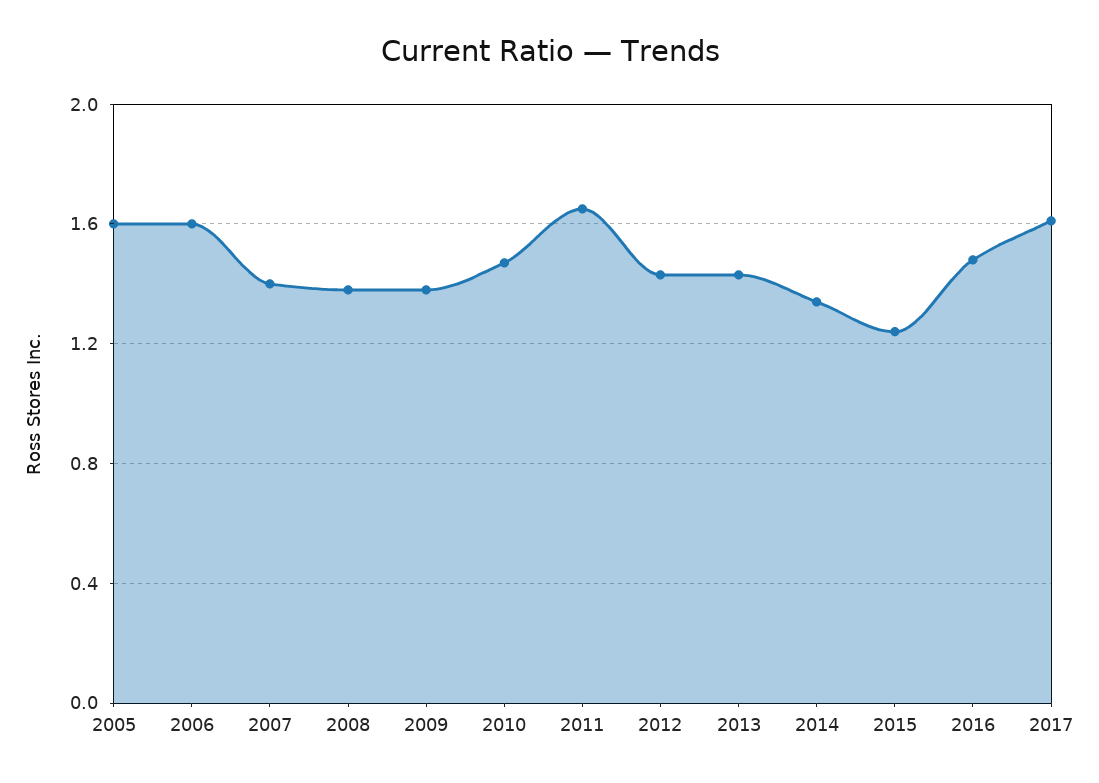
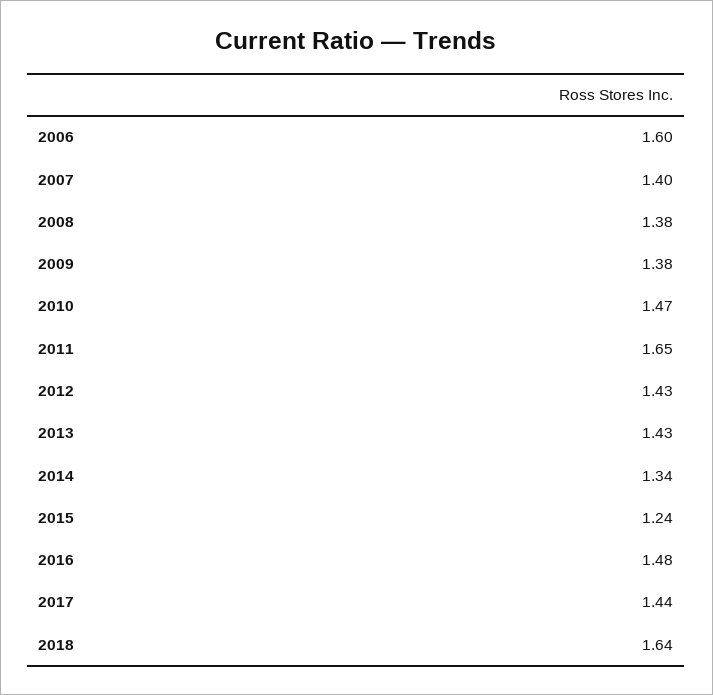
2005: 1.6 -> none
2017: 1.6 -> 1.44
2018: none -> 1.64

